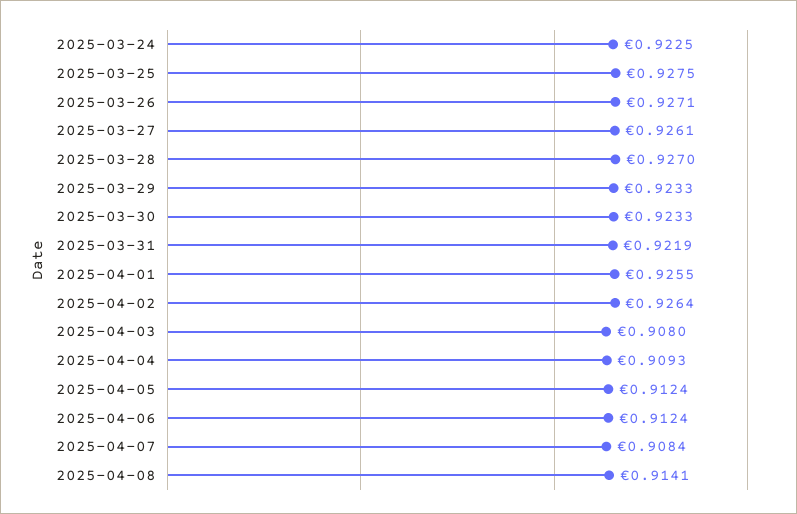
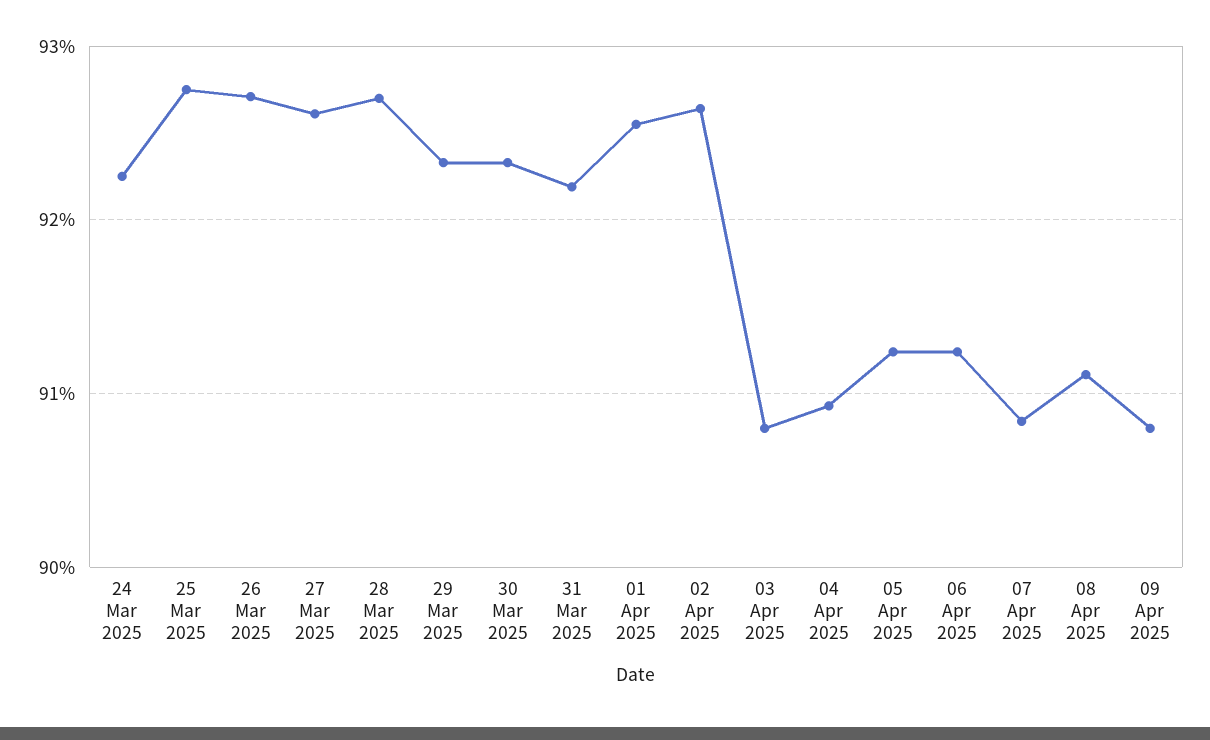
2025-04-08: 0.9141 -> 0.911
09 Apr 2025: none -> 0.908

